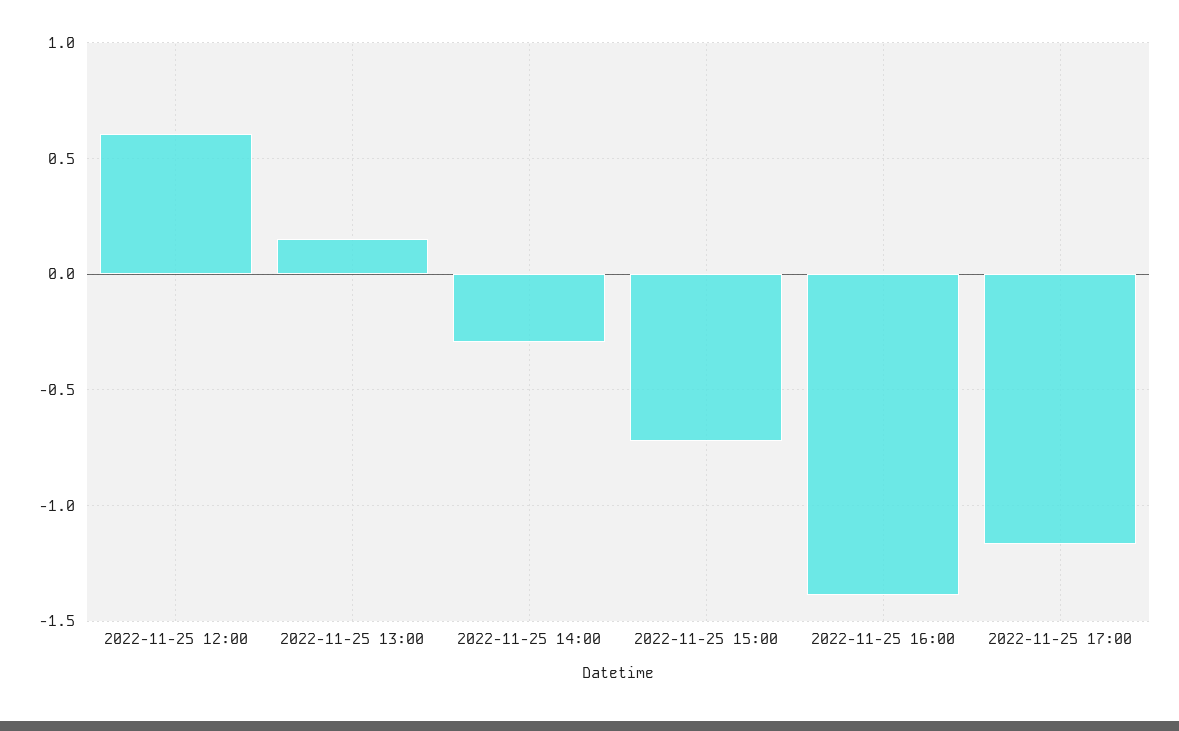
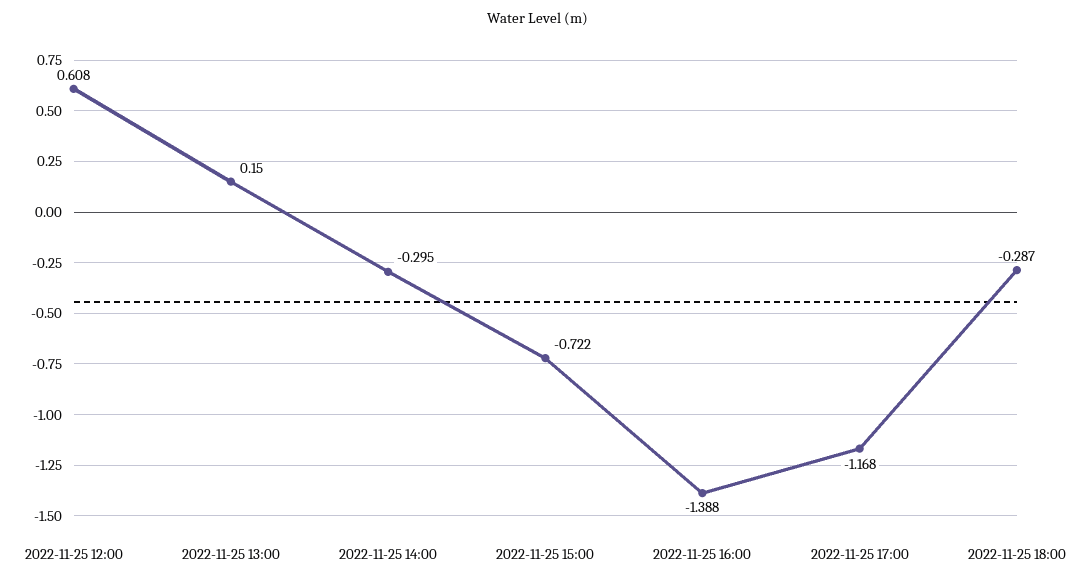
2022-11-25 18:00: none -> -0.287

